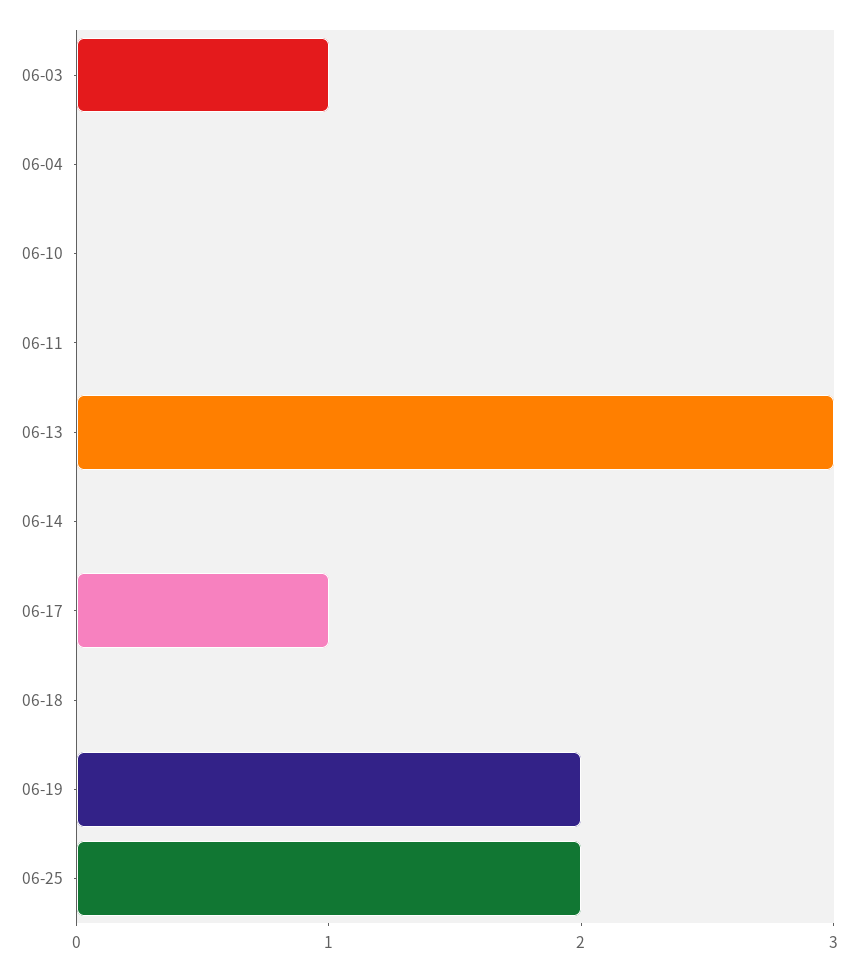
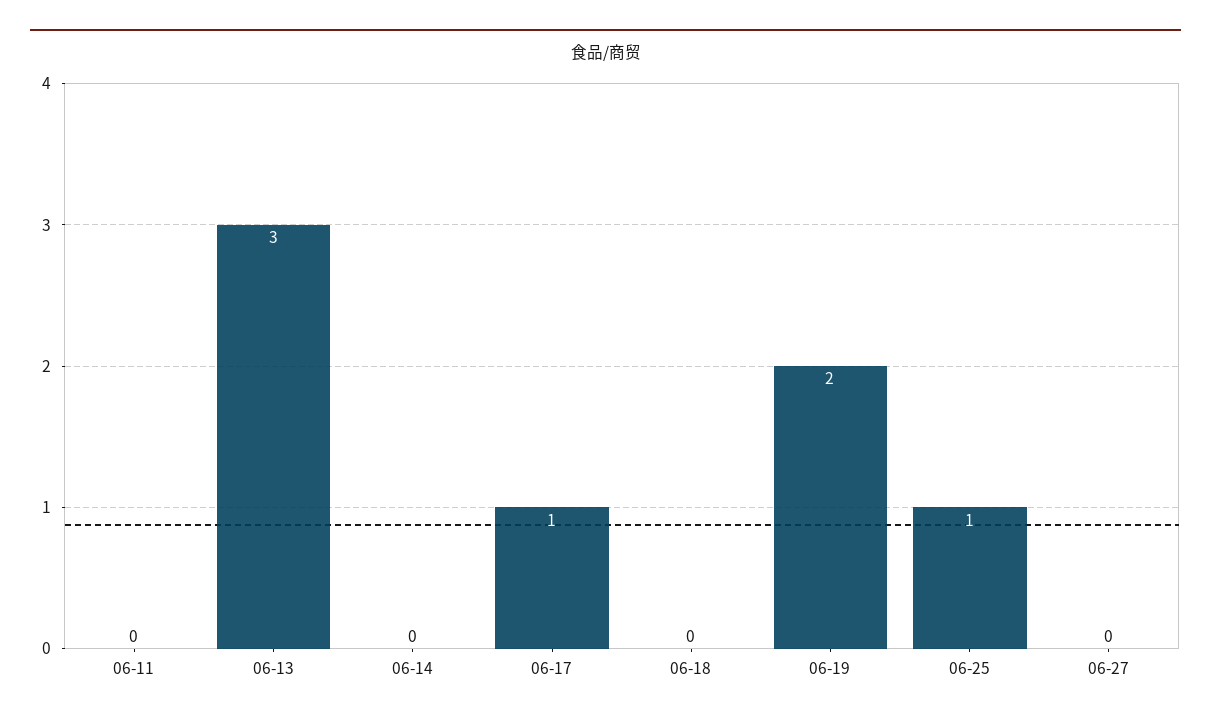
06-03: 1 -> none
06-04: 0 -> none
06-10: 0 -> none
06-25: 2 -> 1
06-27: none -> 0

